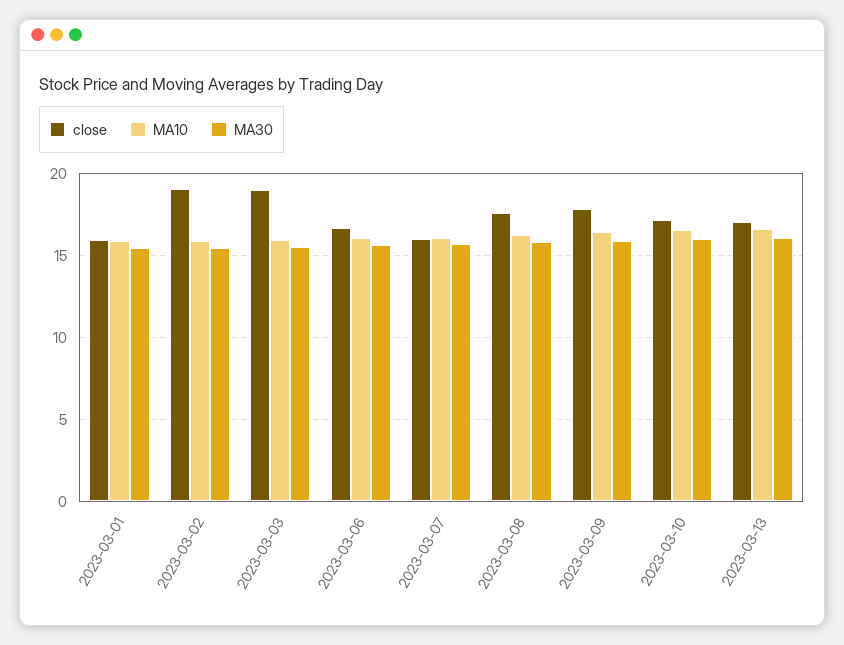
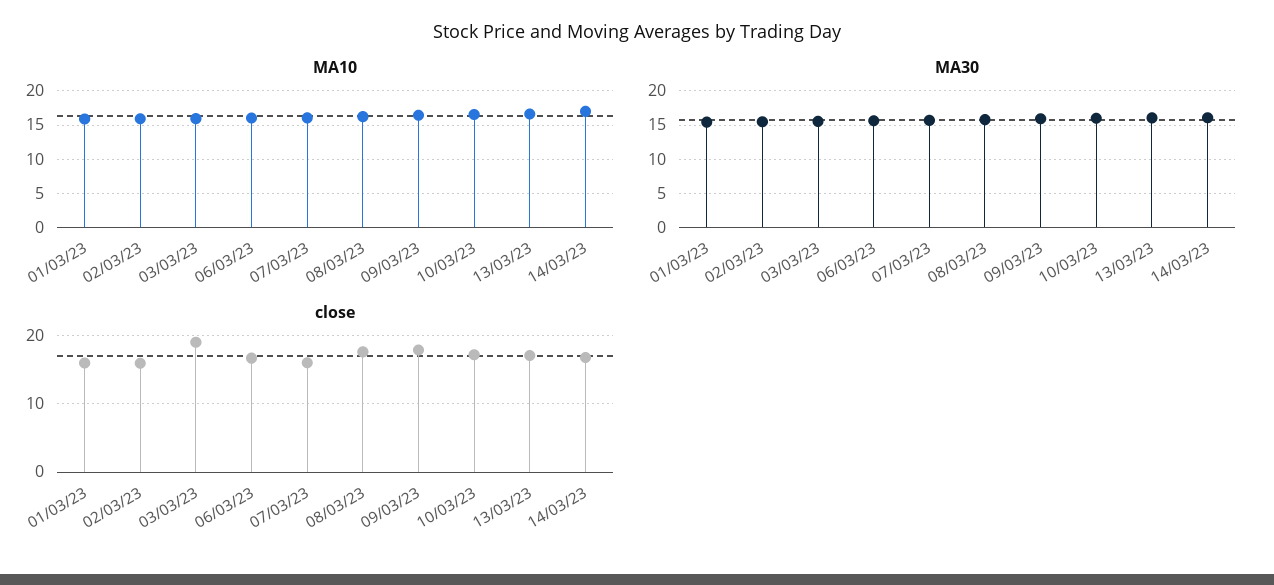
close, 2023-03-02: 19 -> 16
MA10, 14/03/23: none -> 17
MA30, 14/03/23: none -> 16
close, 14/03/23: none -> 17

